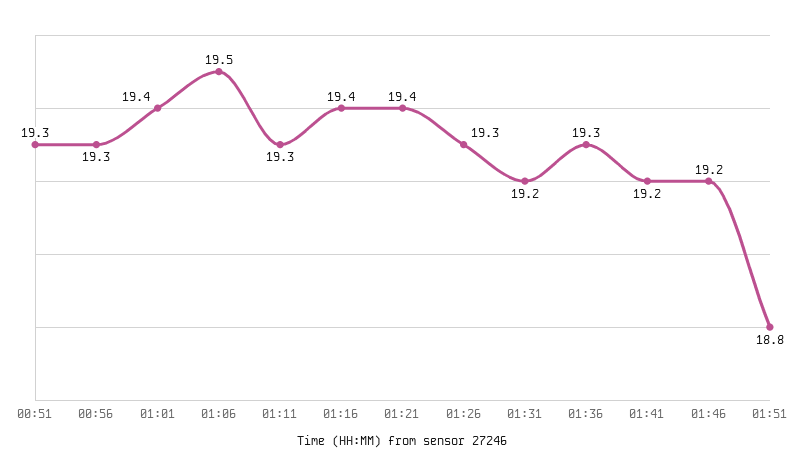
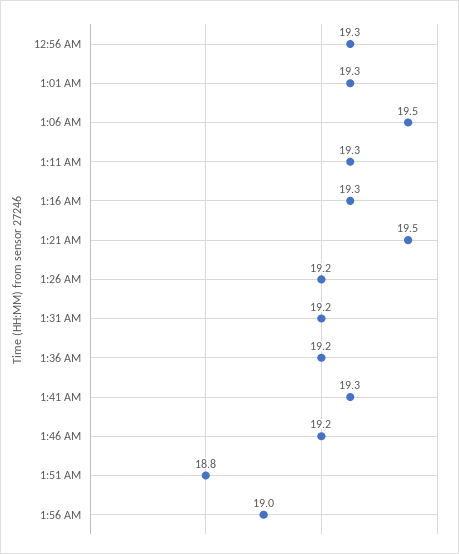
00:51: 19.3 -> none
01:01: 19.4 -> 19.3
01:16: 19.4 -> 19.3
01:21: 19.4 -> 19.5
01:26: 19.3 -> 19.2
01:36: 19.3 -> 19.2
01:41: 19.2 -> 19.3
1:56 AM: none -> 19

